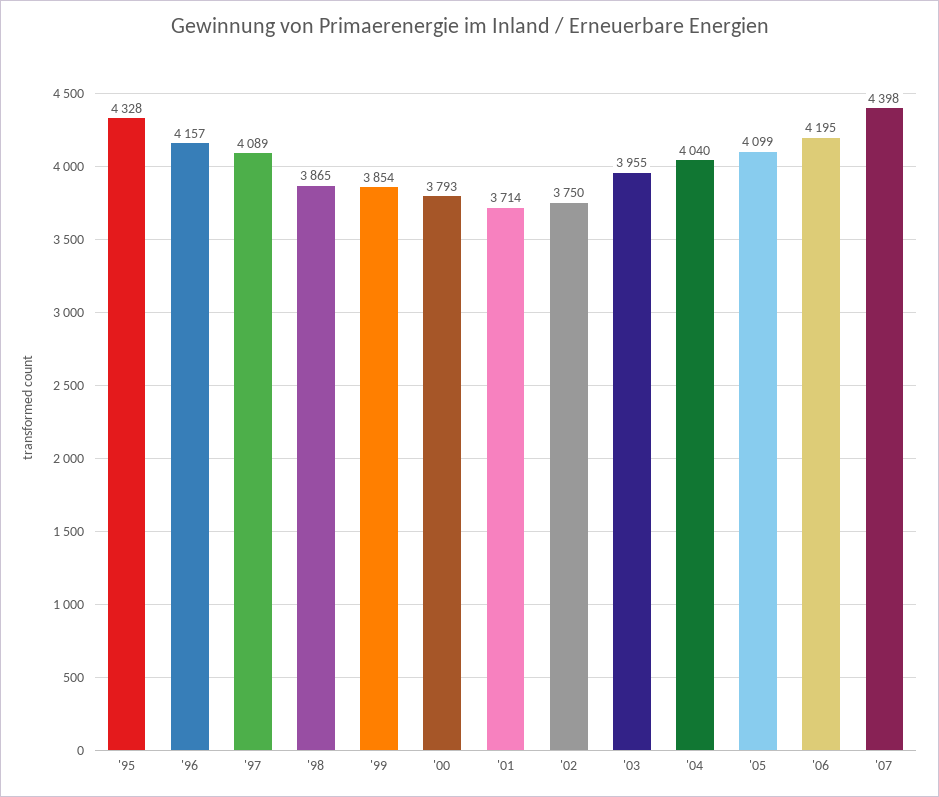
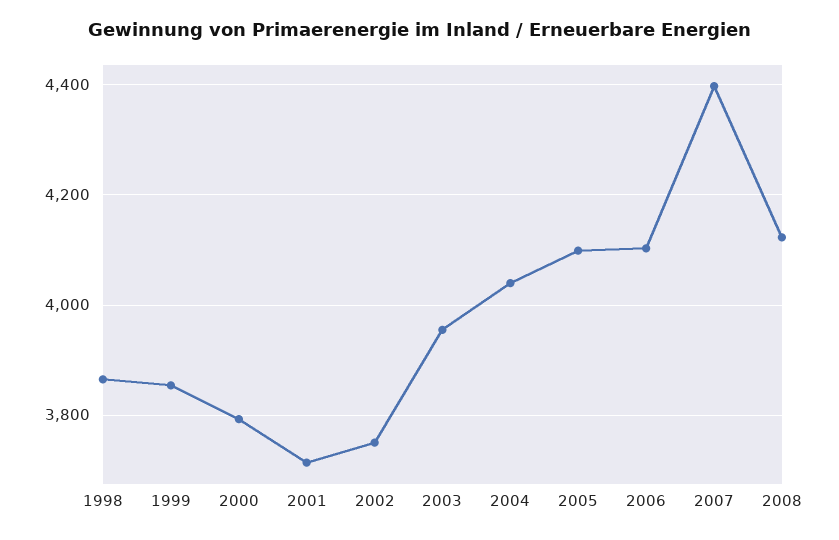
'95: 4328 -> none
'96: 4157 -> none
'97: 4089 -> none
'06: 4195 -> 4100
2008: none -> 4120

